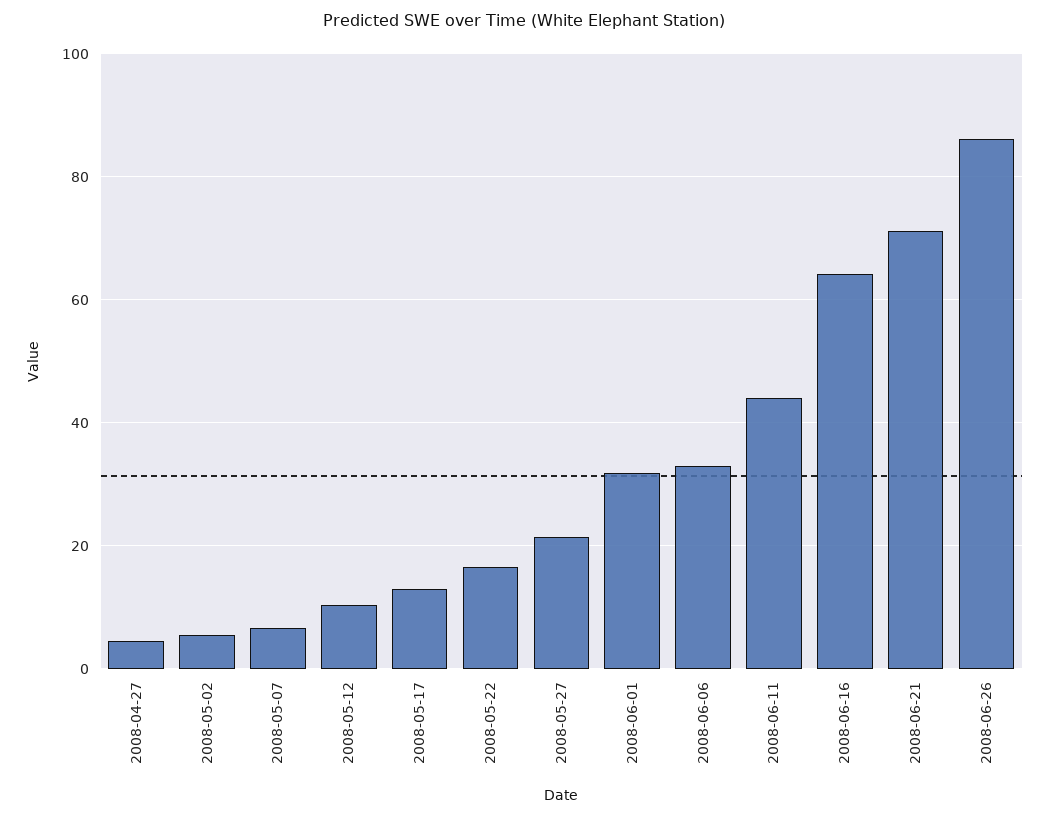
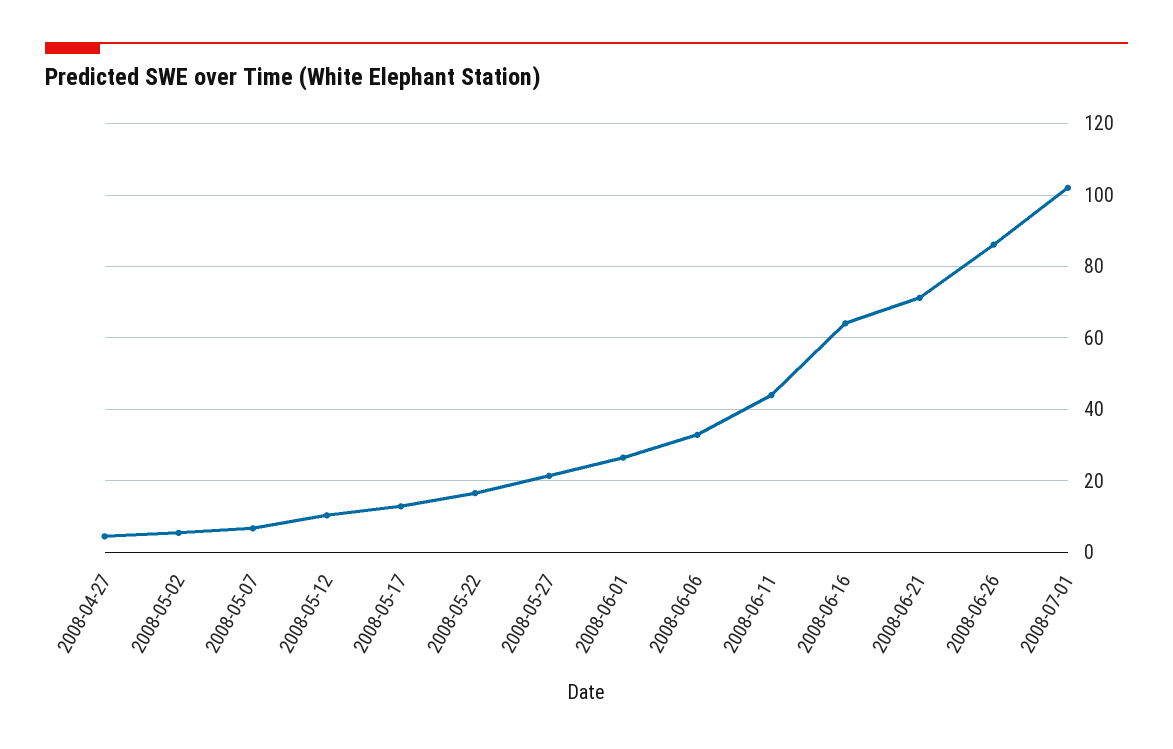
2008-06-01: 32 -> 26
2008-07-01: none -> 102

